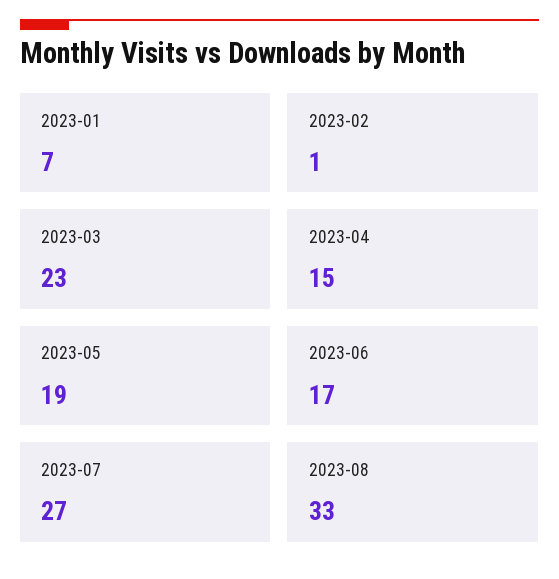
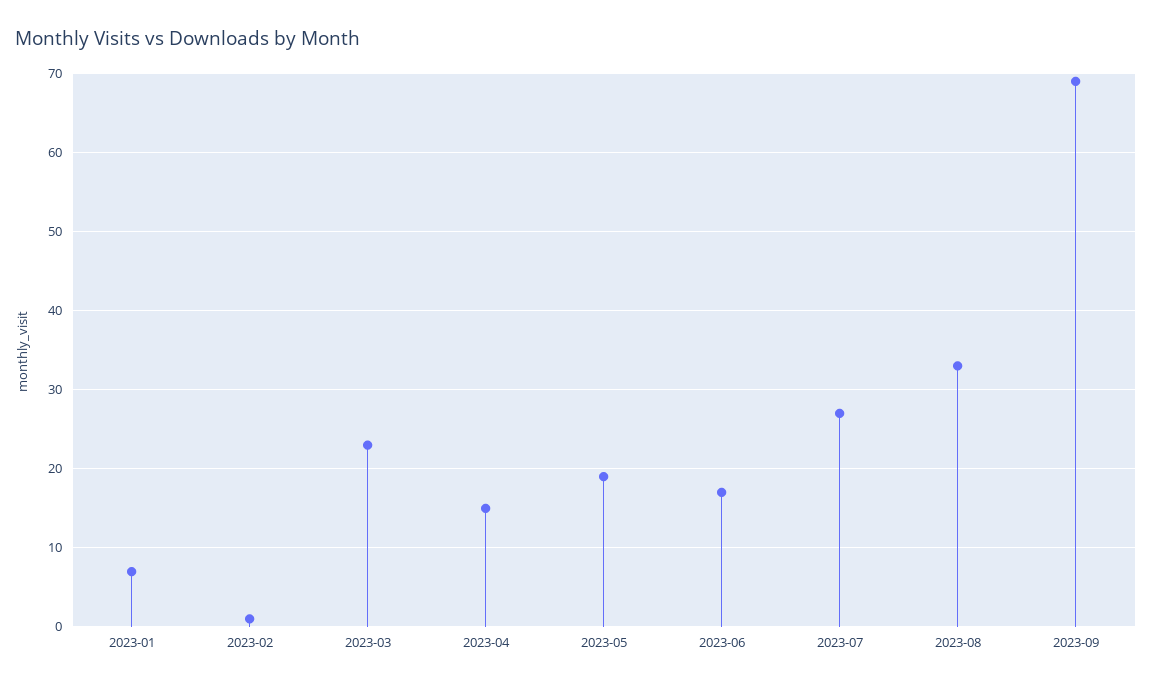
2023-09: none -> 69

